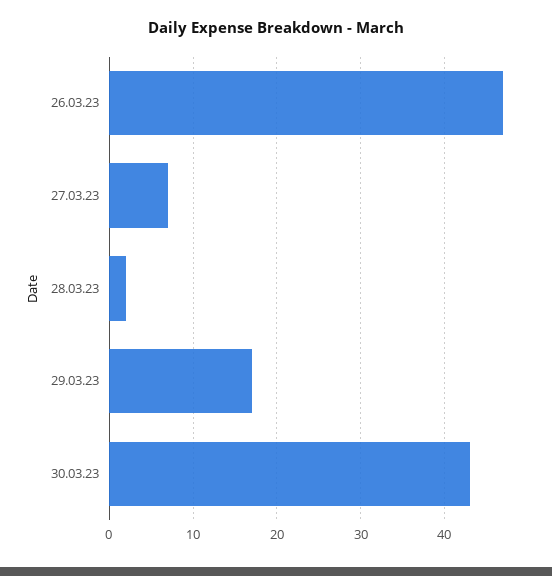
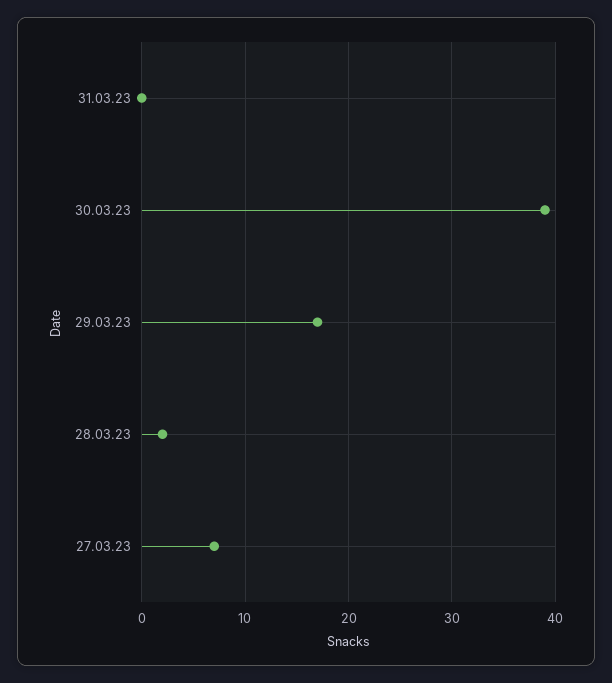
26.03.23: 47 -> none
30.03.23: 43 -> 39
31.03.23: none -> 0

